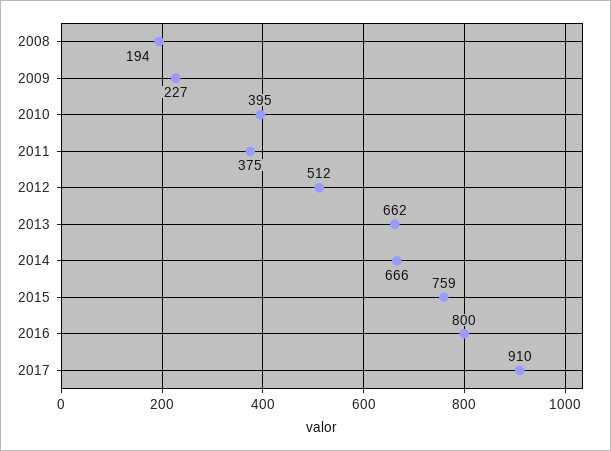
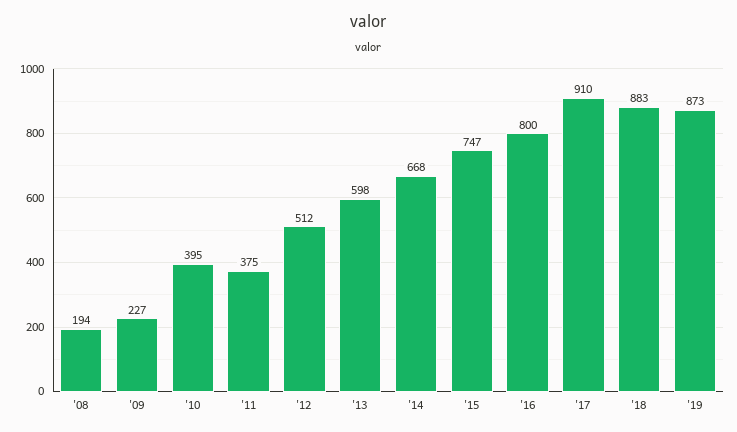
2013: 662 -> 598
2014: 666 -> 668
2015: 759 -> 747
'18: none -> 883
'19: none -> 873

